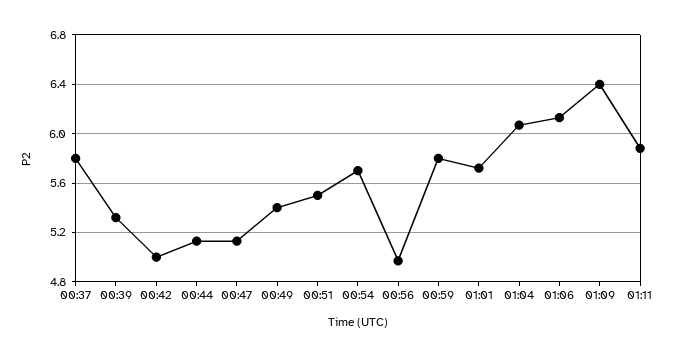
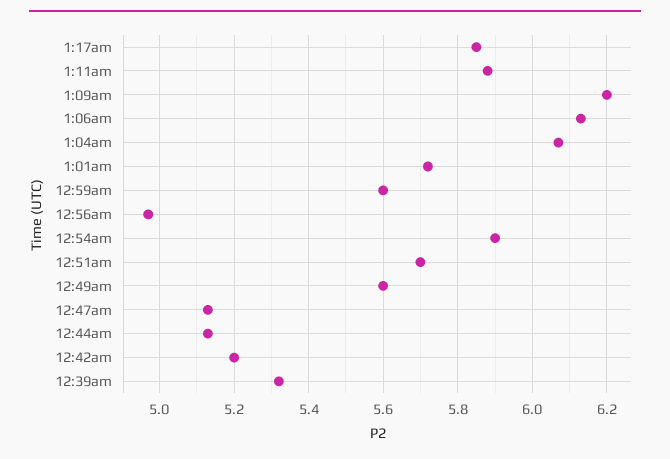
00:37: 5.8 -> none
00:42: 5 -> 5.2
00:49: 5.4 -> 5.6
00:51: 5.5 -> 5.7
00:54: 5.7 -> 5.9
00:59: 5.8 -> 5.6
01:09: 6.4 -> 6.2
1:17am: none -> 5.85

